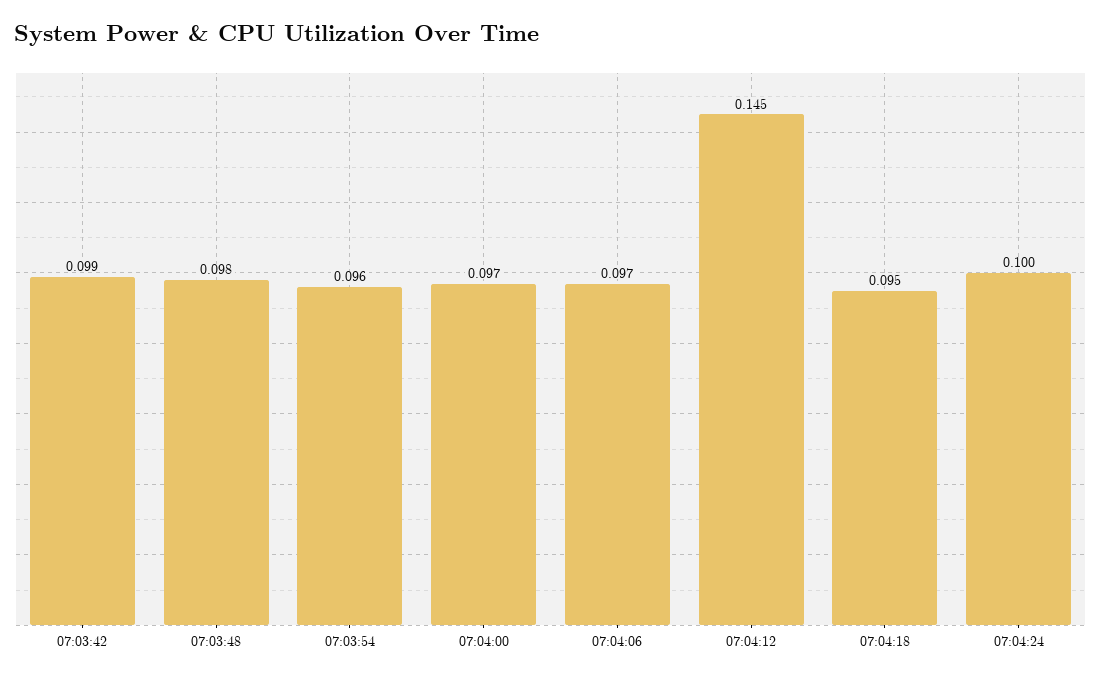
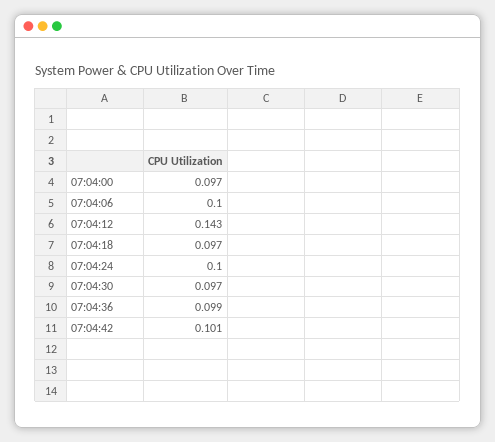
07:03:42: 0.099 -> none
07:03:48: 0.098 -> none
07:03:54: 0.096 -> none
07:04:06: 0.097 -> 0.1
07:04:12: 0.145 -> 0.143
07:04:18: 0.095 -> 0.097
07:04:30: none -> 0.097
07:04:36: none -> 0.099
07:04:42: none -> 0.101

